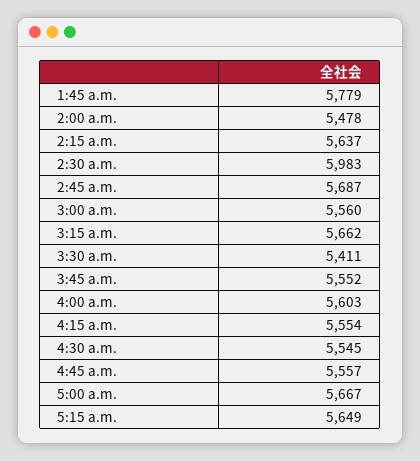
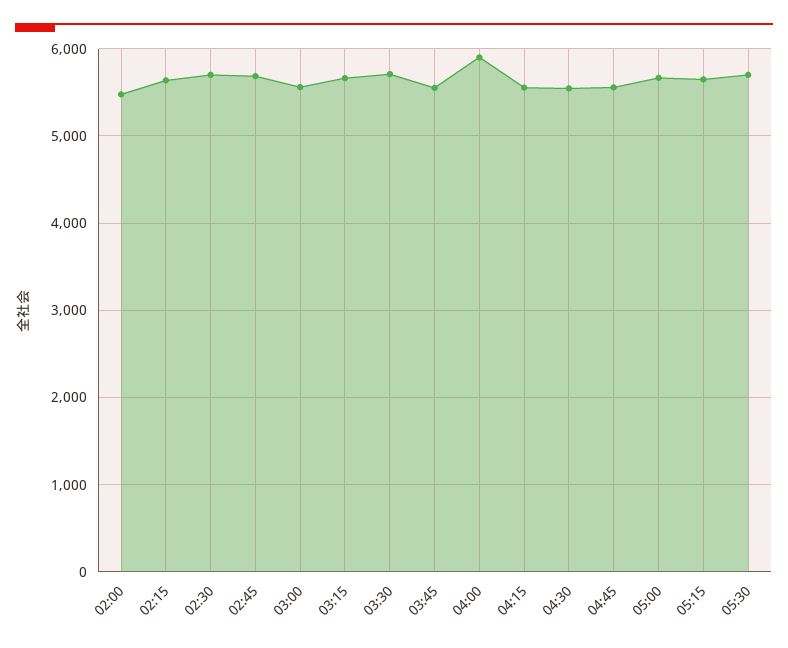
1:45 a.m.: 5779 -> none
2:30 a.m.: 5983 -> 5700
3:30 a.m.: 5411 -> 5700
4:00 a.m.: 5603 -> 5900
05:30: none -> 5700

